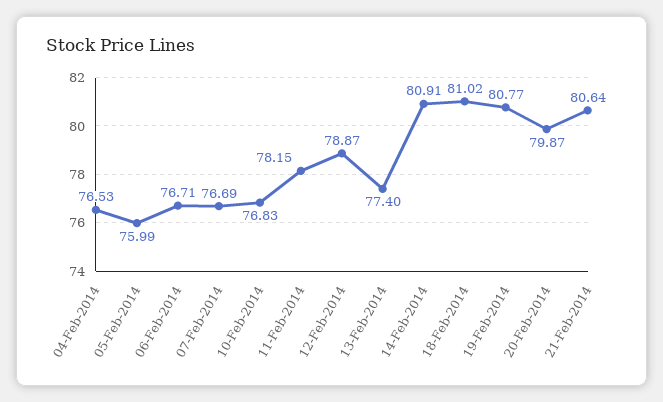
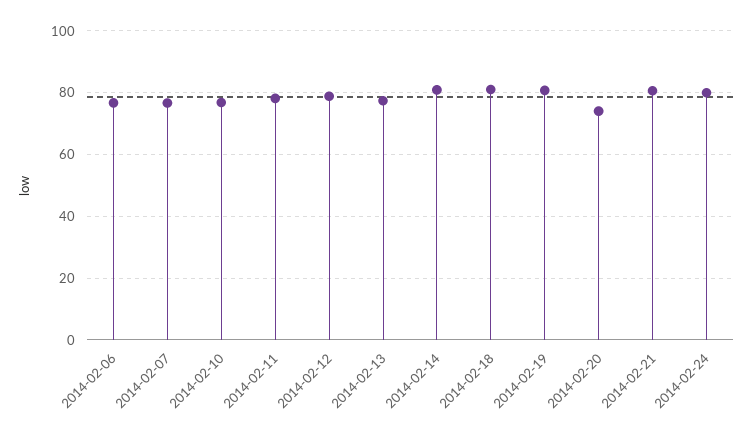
04-Feb-2014: 76.53 -> none
05-Feb-2014: 75.99 -> none
20-Feb-2014: 79.87 -> 74
2014-02-24: none -> 80

